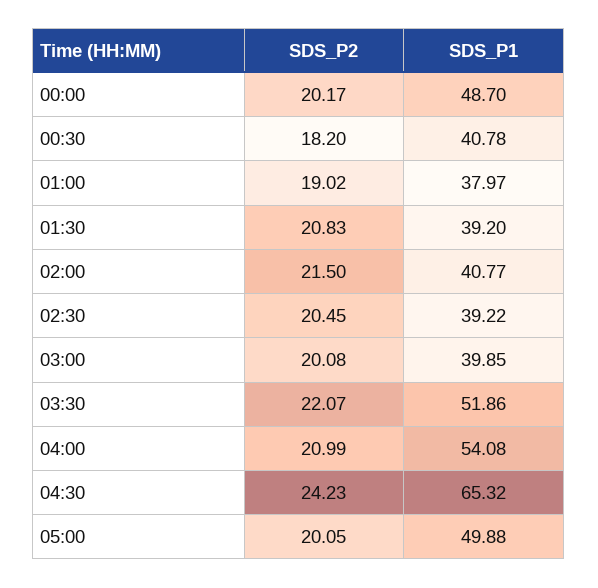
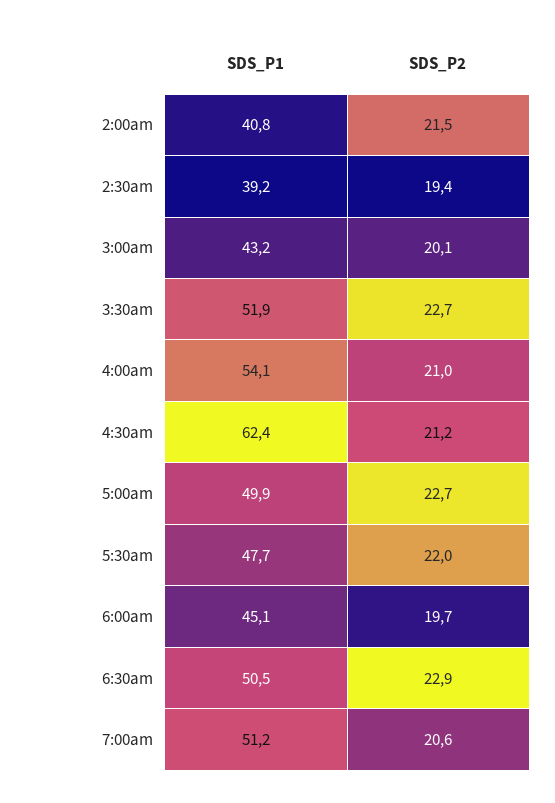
SDS_P2, 00:00: 20.17 -> none
SDS_P1, 00:00: 48.7 -> none
SDS_P2, 00:30: 18.2 -> none
SDS_P1, 00:30: 40.78 -> none
SDS_P2, 01:00: 19.02 -> none
SDS_P1, 01:00: 37.97 -> none
SDS_P2, 01:30: 20.83 -> none
SDS_P1, 01:30: 39.2 -> none
SDS_P2, 02:30: 20.45 -> 19.4
SDS_P1, 03:00: 39.85 -> 43.2
SDS_P2, 03:30: 22.07 -> 22.7
SDS_P2, 04:30: 24.23 -> 21.2
SDS_P1, 04:30: 65.32 -> 62.4
SDS_P2, 05:00: 20.05 -> 22.7
SDS_P1, 5:30am: none -> 47.7
SDS_P2, 5:30am: none -> 22
SDS_P1, 6:00am: none -> 45.1
SDS_P2, 6:00am: none -> 19.7
SDS_P1, 6:30am: none -> 50.5
SDS_P2, 6:30am: none -> 22.9
SDS_P1, 7:00am: none -> 51.2
SDS_P2, 7:00am: none -> 20.6

